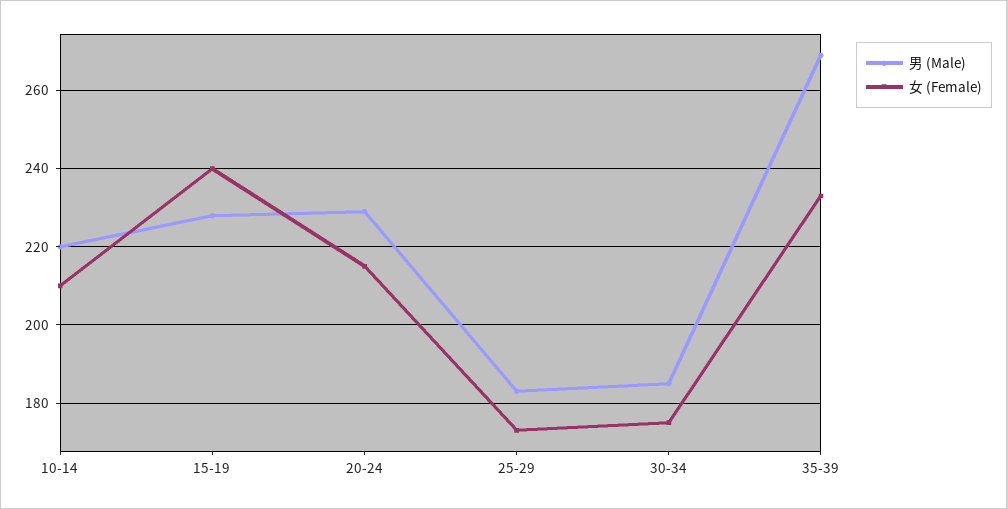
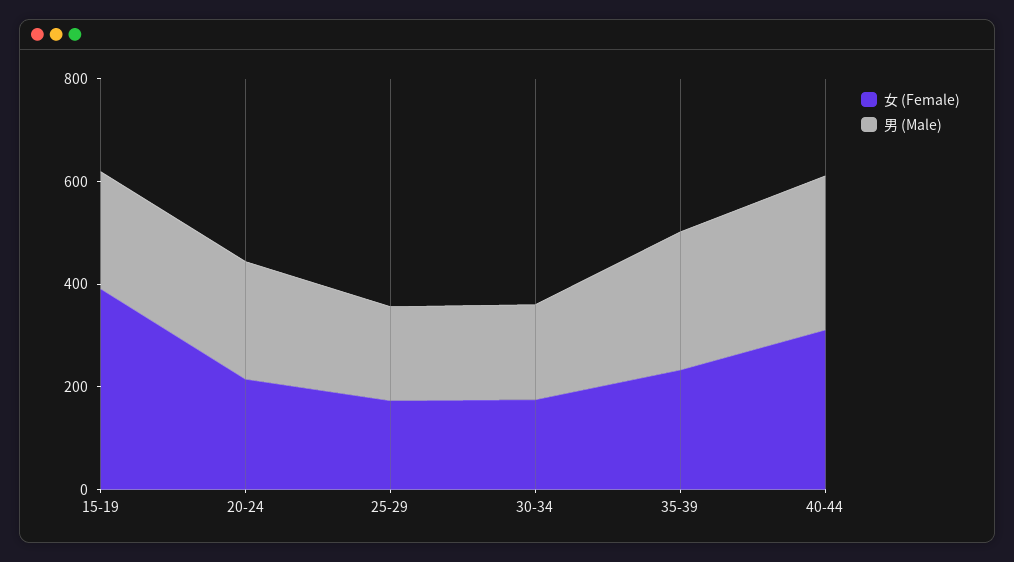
男 (Male), 10-14: 220 -> none
女 (Female), 10-14: 210 -> none
女 (Female), 15-19: 240 -> 400
女 (Female), 40-44: none -> 300
男 (Male), 40-44: none -> 300

